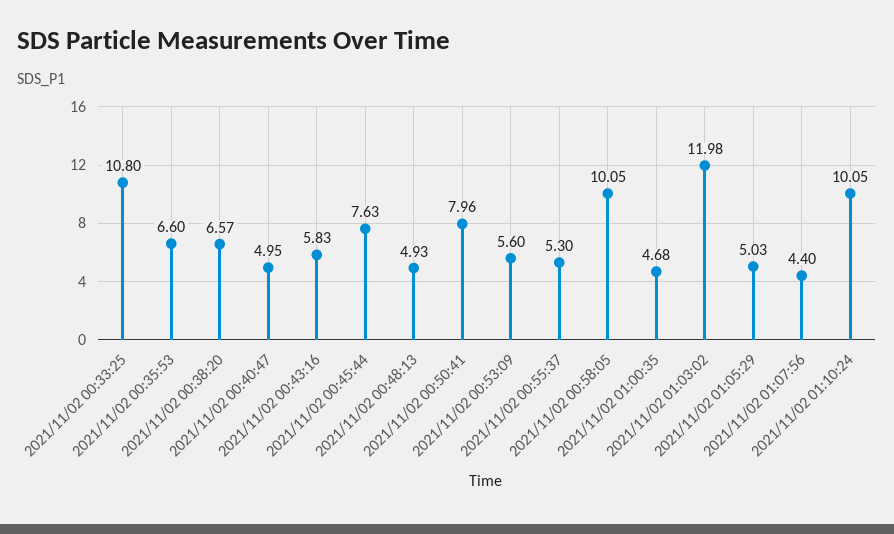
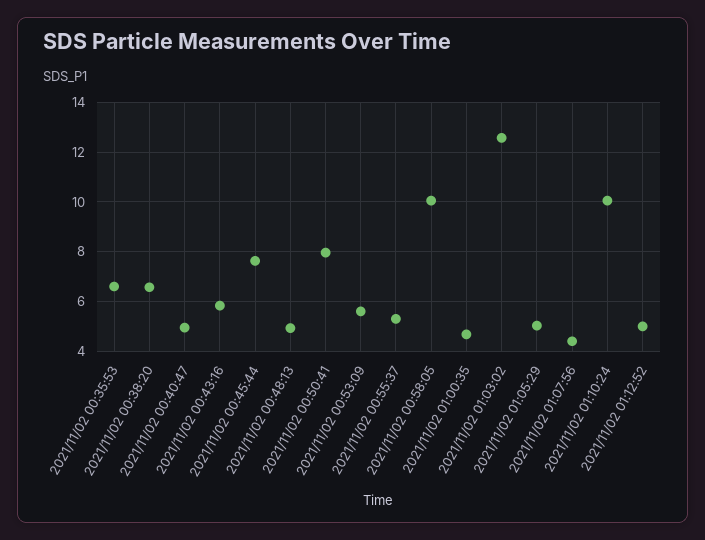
2021/11/02 00:33:25: 10.8 -> none
2021/11/02 01:03:02: 11.98 -> 12.5
2021/11/02 01:12:52: none -> 5

